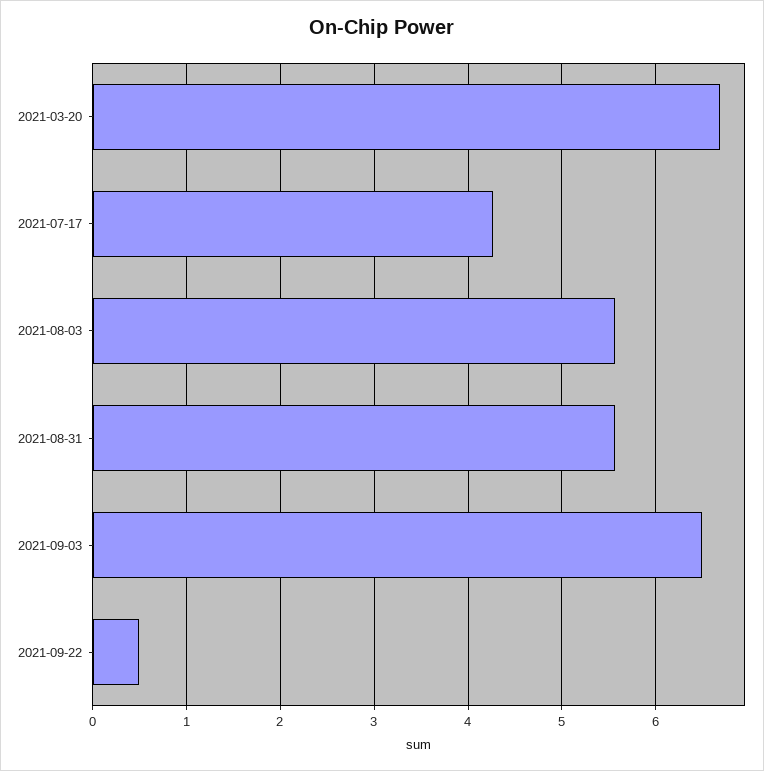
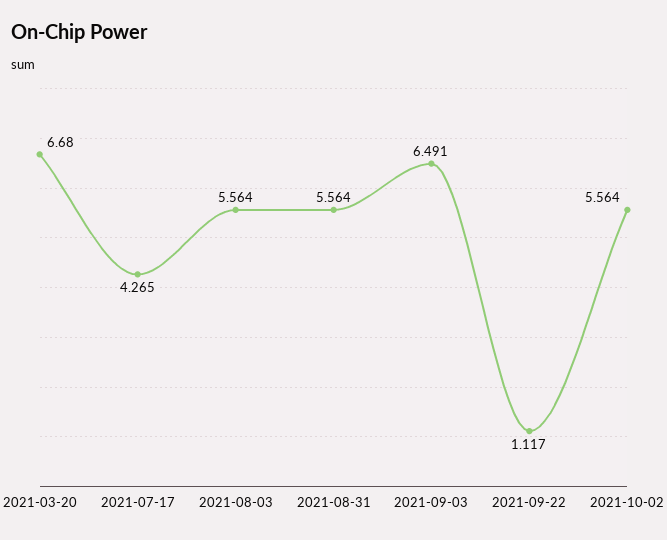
2021-09-22: 0.5 -> 1.117
2021-10-02: none -> 5.564

